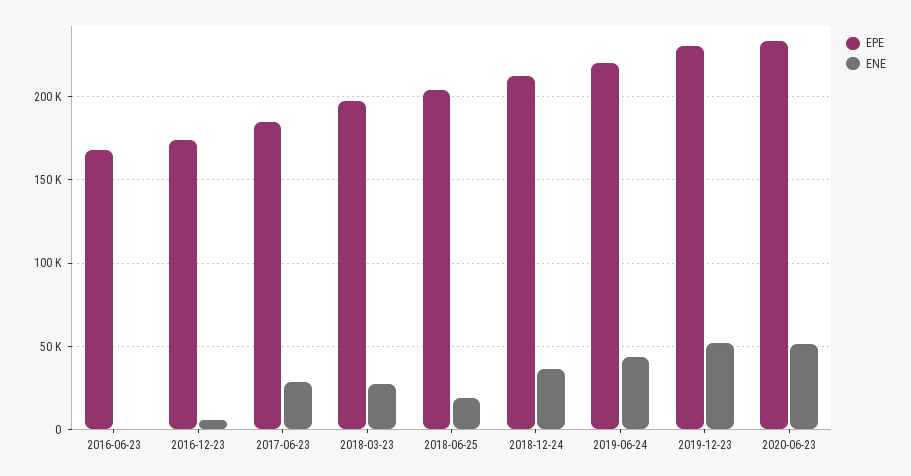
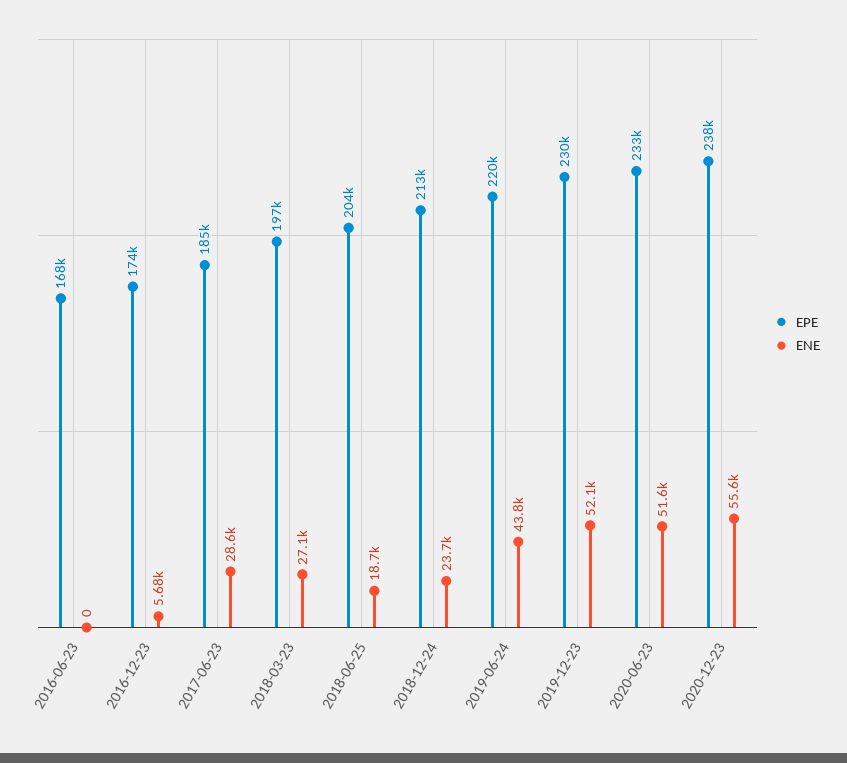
ENE, 2018-12-24: 35000 -> 23700
EPE, 2020-12-23: none -> 238000
ENE, 2020-12-23: none -> 55600

